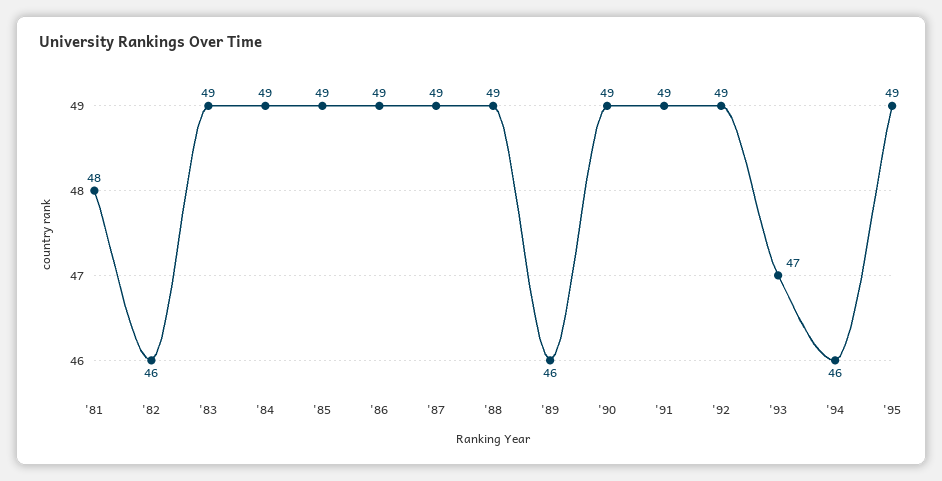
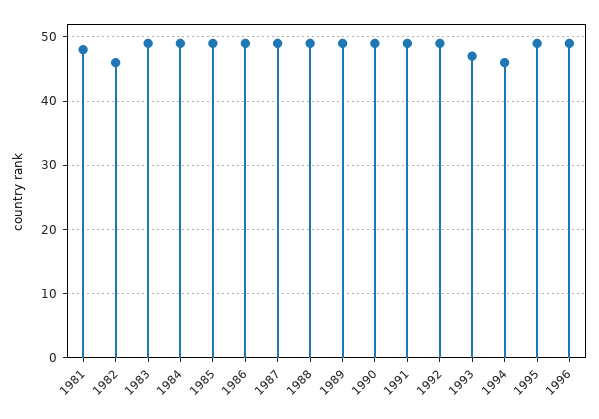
'89: 46 -> 49
1996: none -> 49

